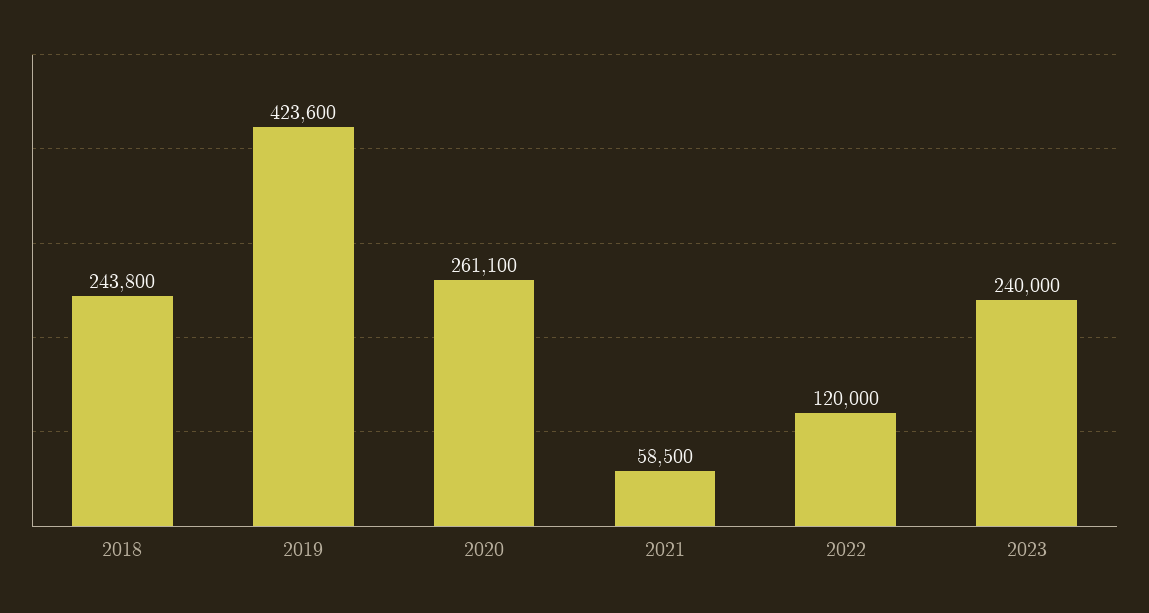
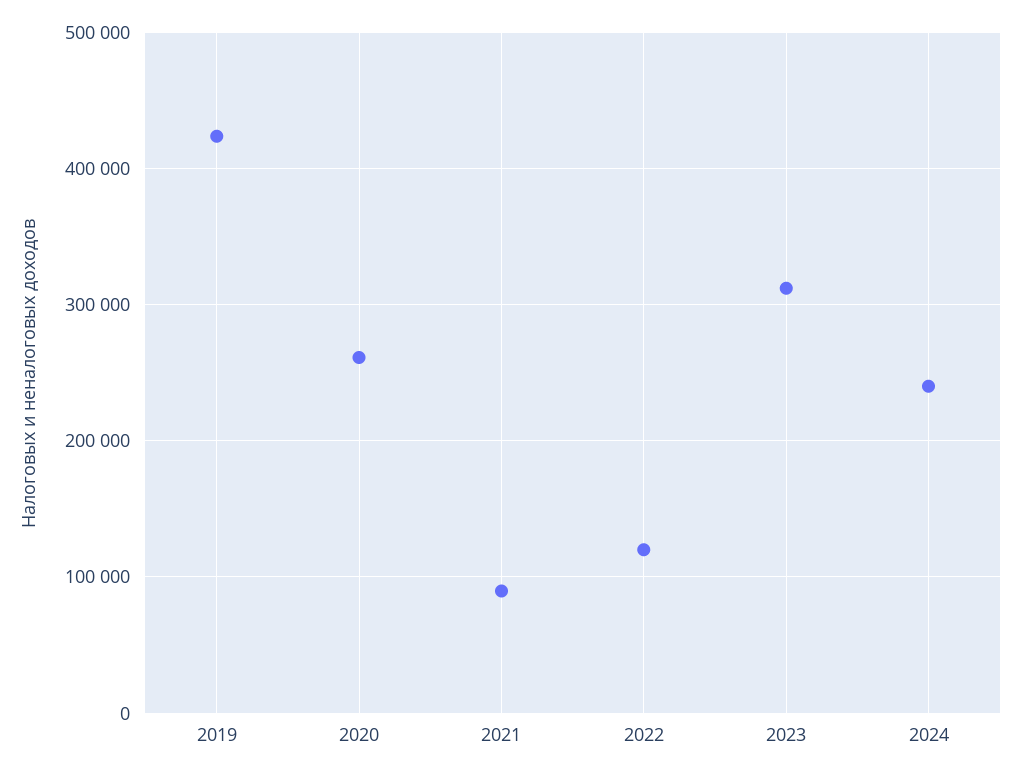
2018: 243800 -> none
2021: 58500 -> 90000
2023: 240000 -> 310000
2024: none -> 240000

